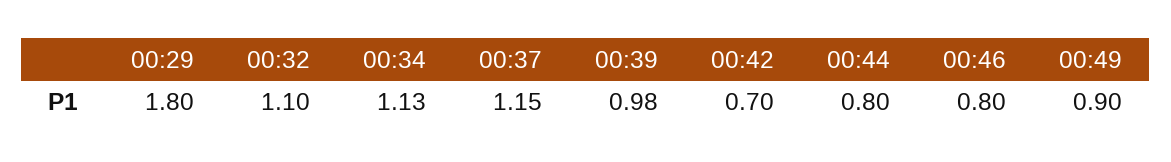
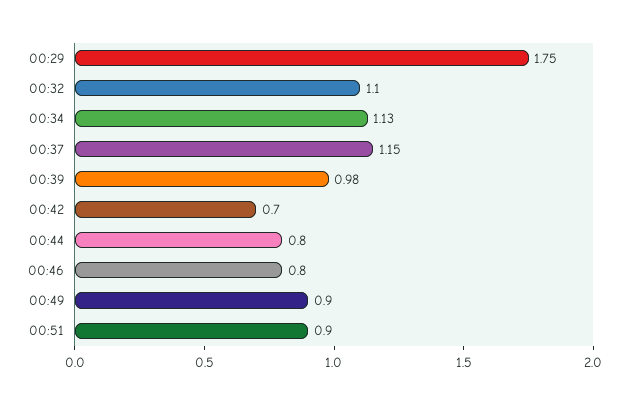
00:29: 1.8 -> 1.75
00:51: none -> 0.9

